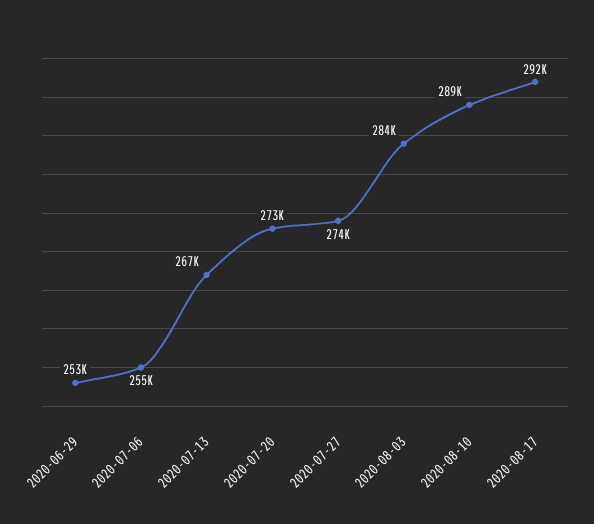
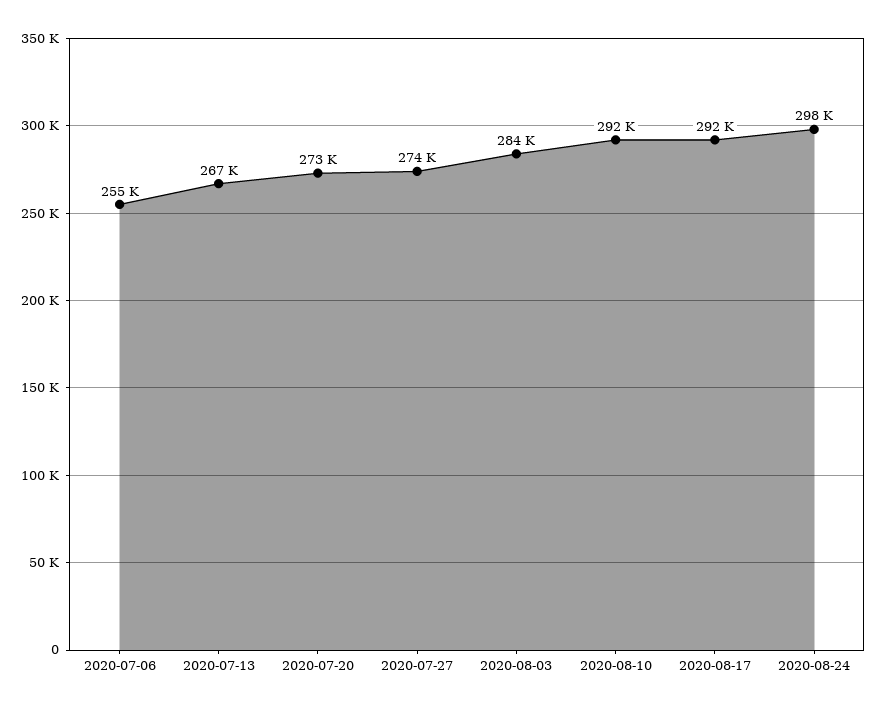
2020-06-29: 253000 -> none
2020-08-10: 289000 -> 292000
2020-08-24: none -> 298000

